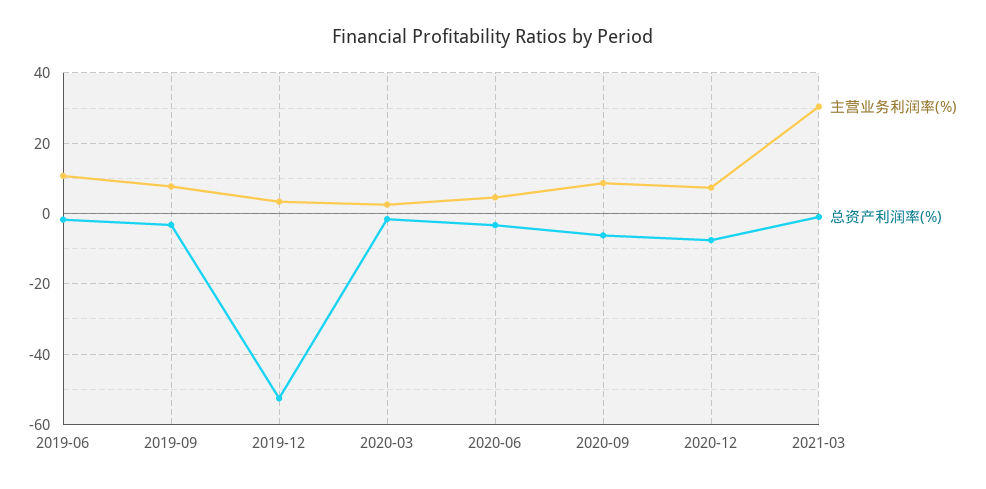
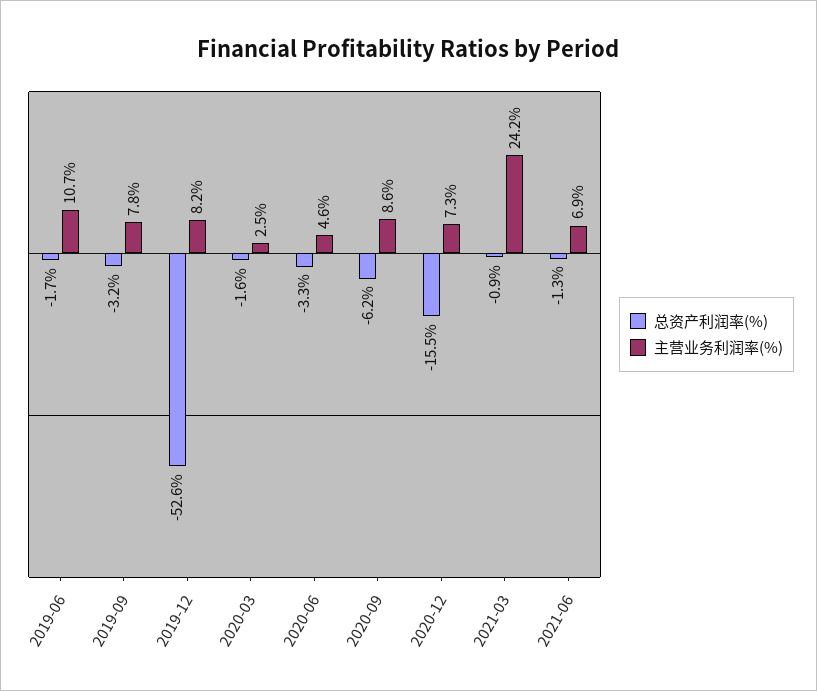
主营业务利润率(%), 2019-12: 4 -> 8.2
总资产利润率(%), 2020-12: -8 -> -15.5
主营业务利润率(%), 2021-03: 30 -> 24.2
总资产利润率(%), 2021-06: none -> -1.3
主营业务利润率(%), 2021-06: none -> 6.9

